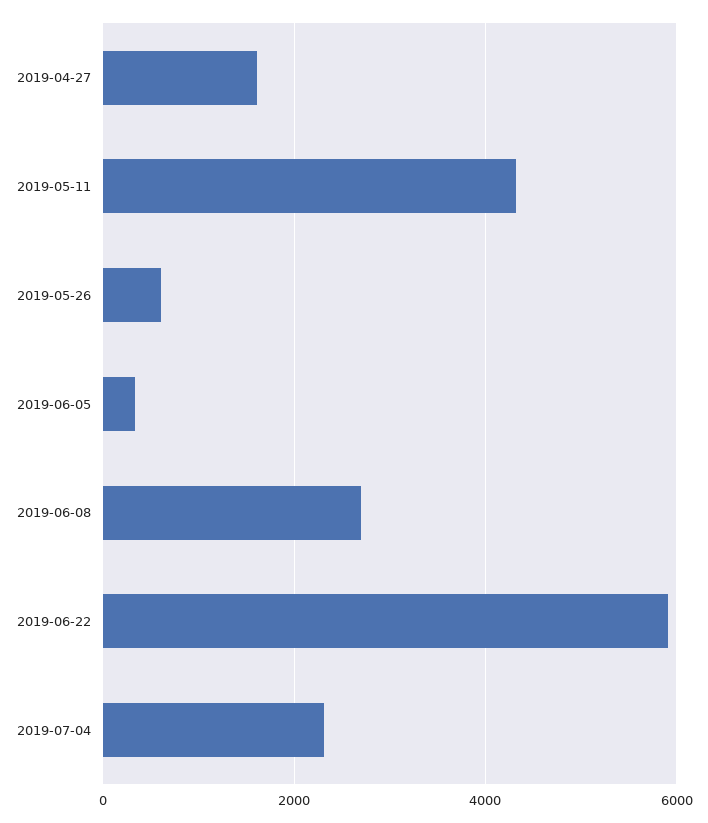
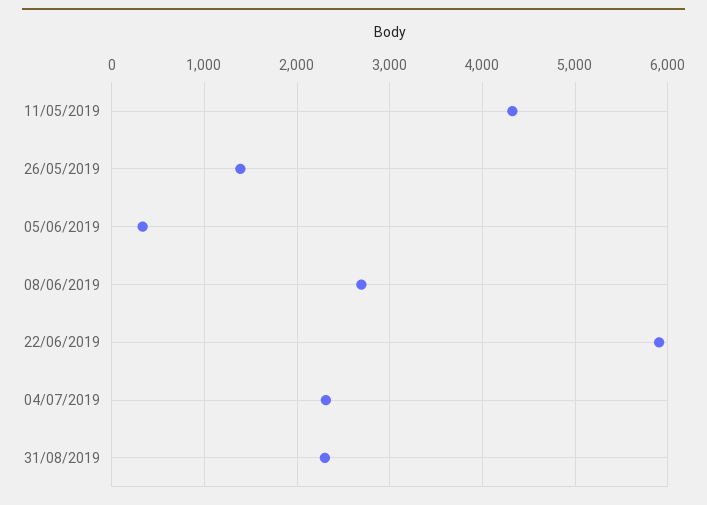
2019-04-27: 1600 -> none
2019-05-26: 600 -> 1400
31/08/2019: none -> 2300

